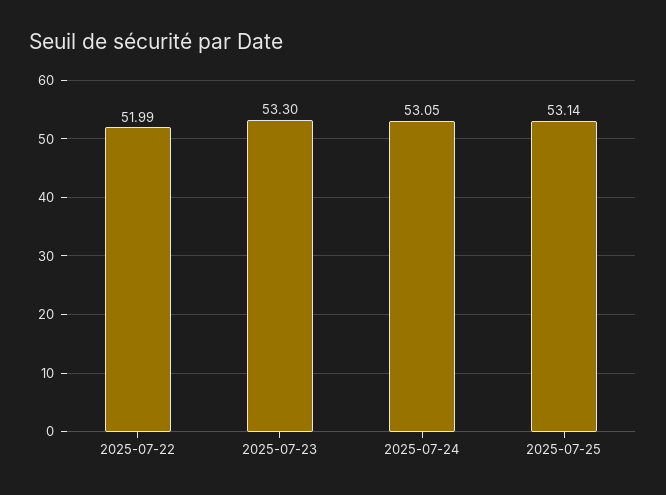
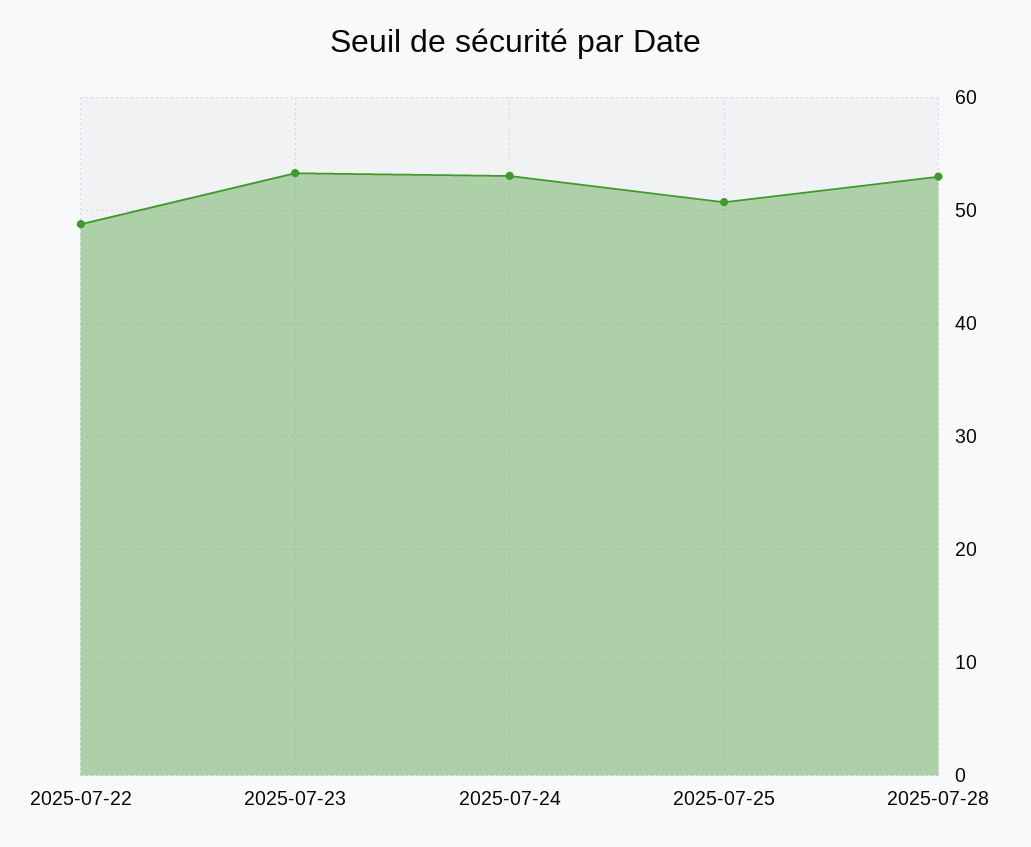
2025-07-22: 51.99 -> 49
2025-07-25: 53.14 -> 51
2025-07-28: none -> 53

